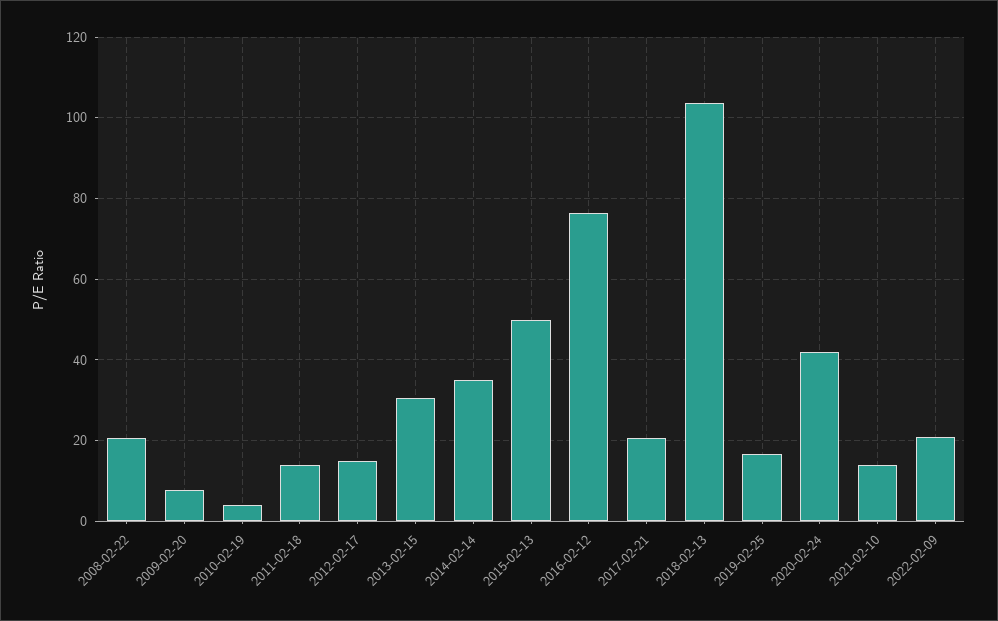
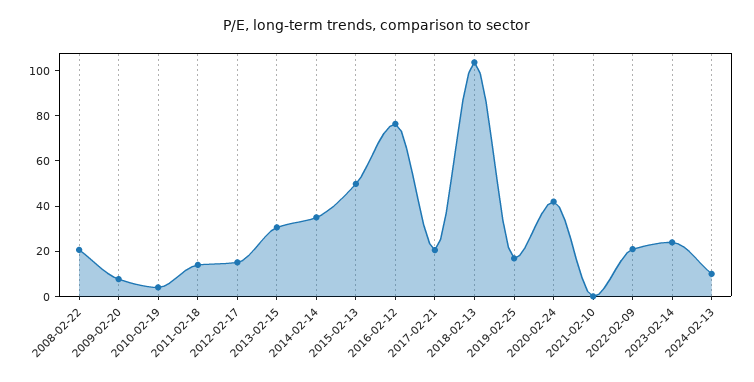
2021-02-10: 14 -> 0
2023-02-14: none -> 25
2024-02-13: none -> 10

